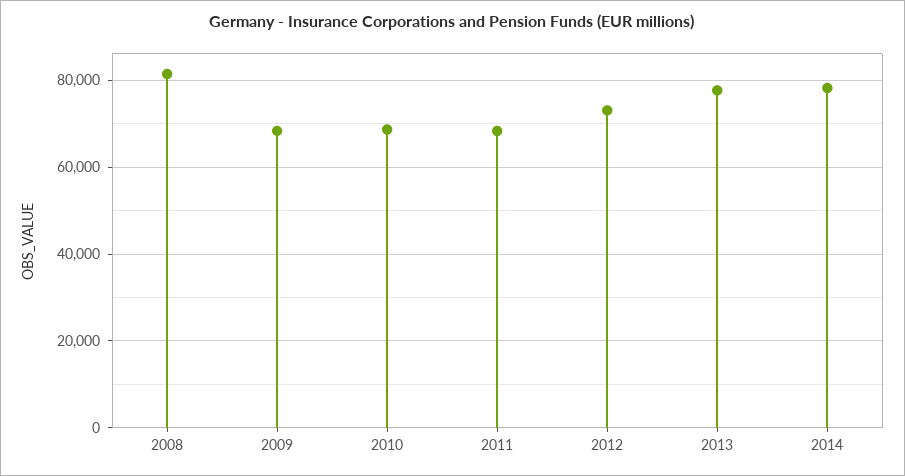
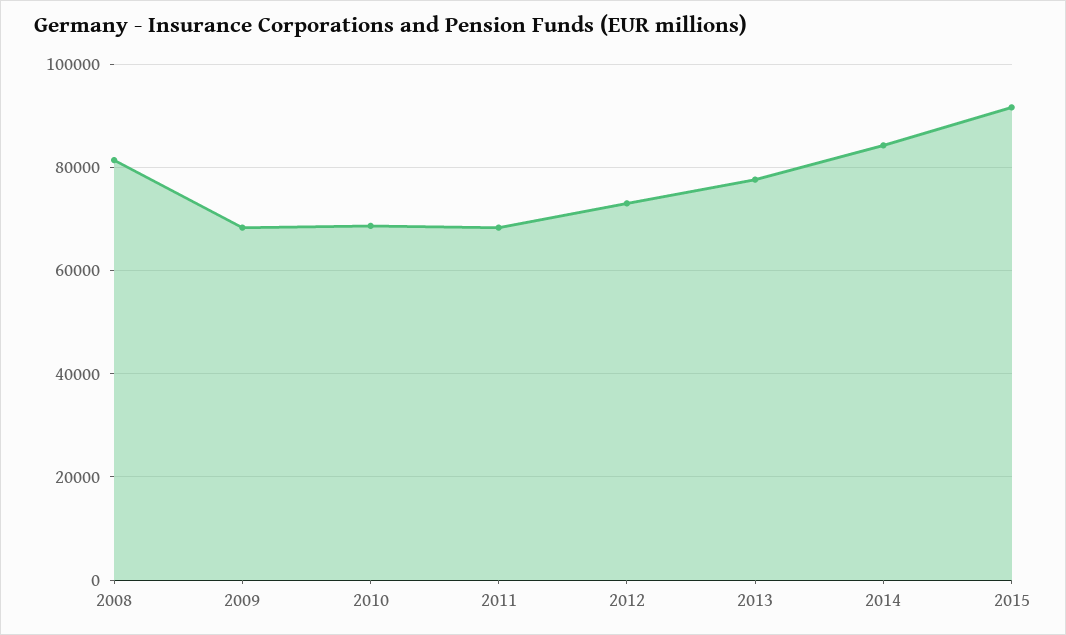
2014: 78000 -> 84000
2015: none -> 92000

